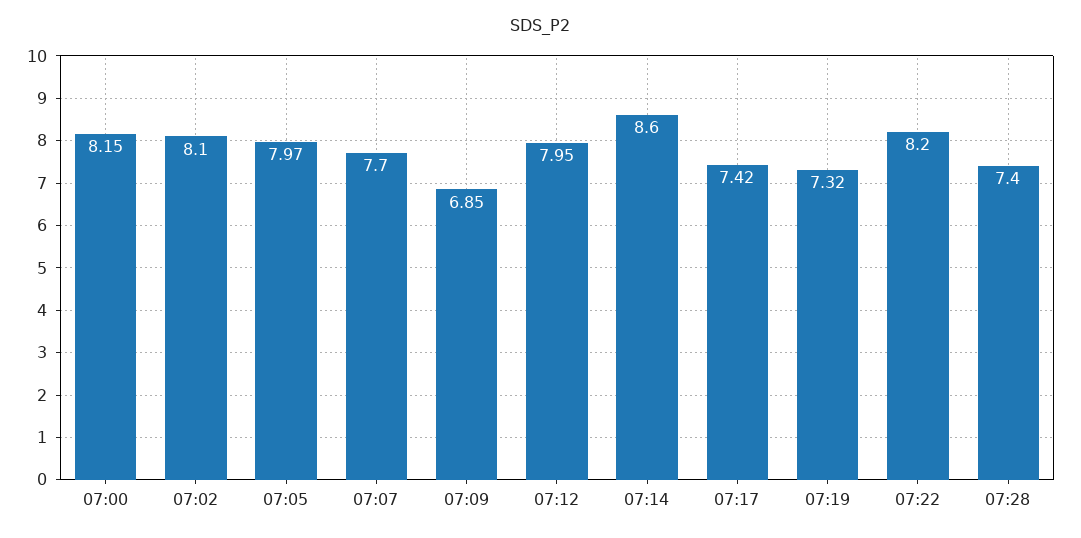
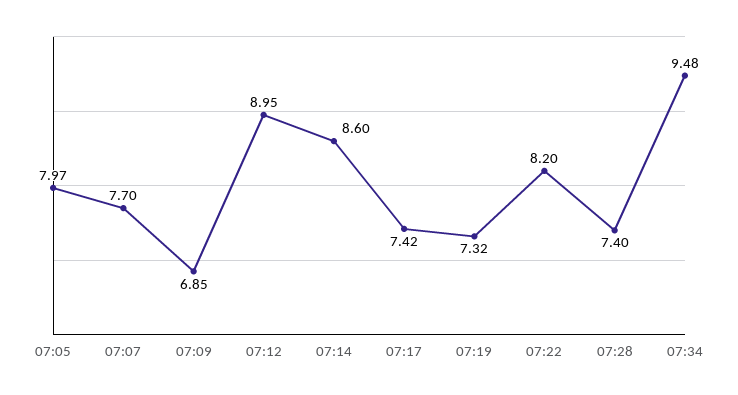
07:00: 8.15 -> none
07:02: 8.1 -> none
07:12: 7.95 -> 8.95
07:34: none -> 9.48

